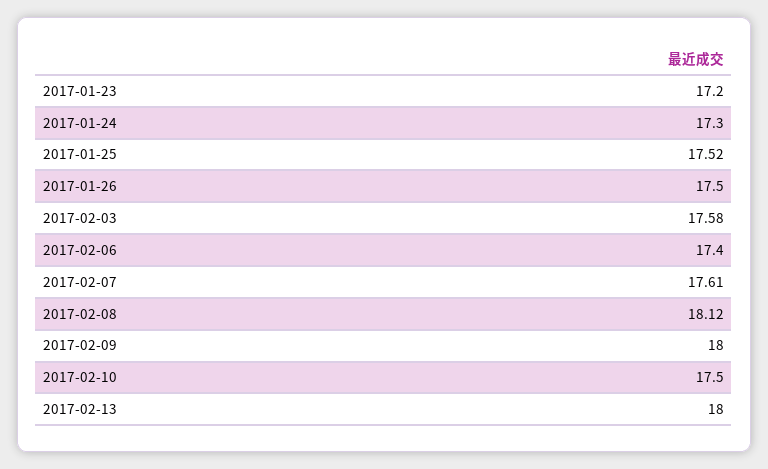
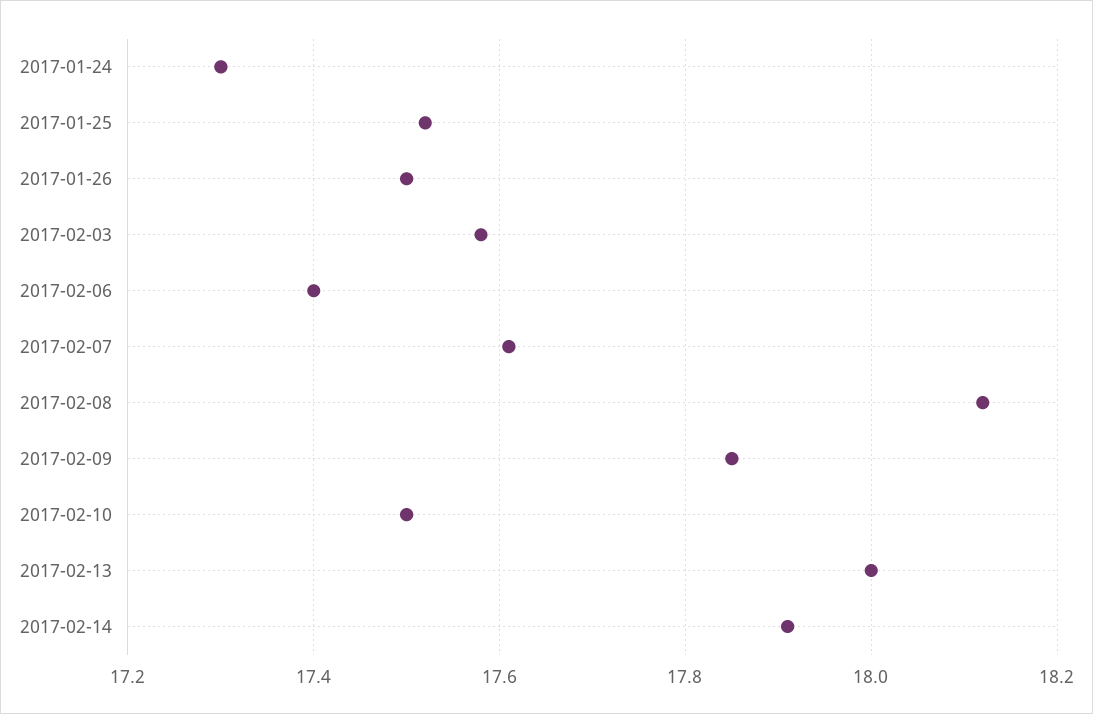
2017-01-23: 17.2 -> none
2017-02-09: 18 -> 17.85
2017-02-14: none -> 17.9

